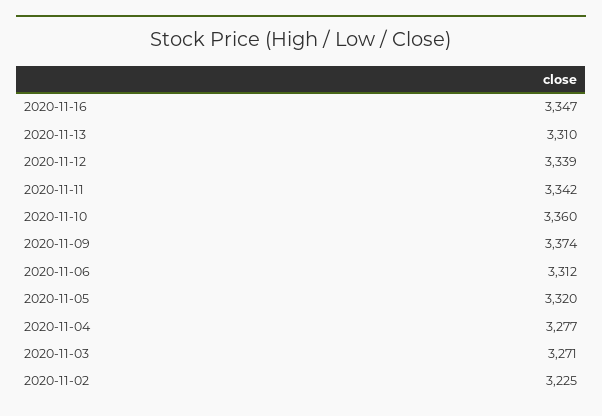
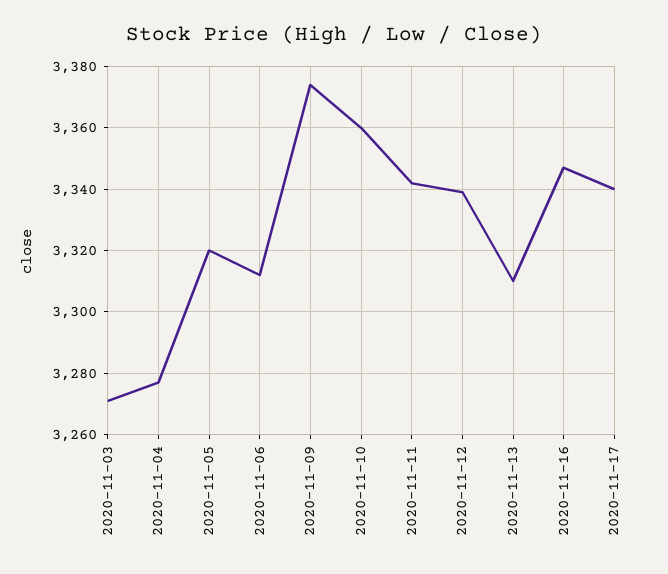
2020-11-02: 3225 -> none
2020-11-17: none -> 3340

